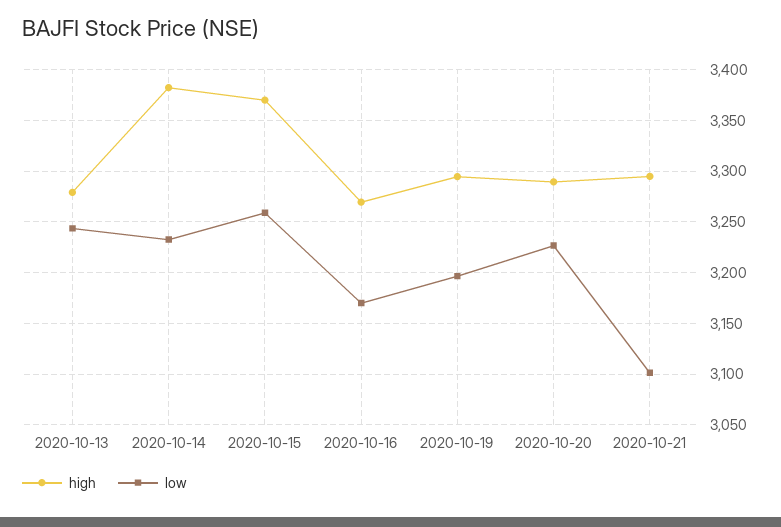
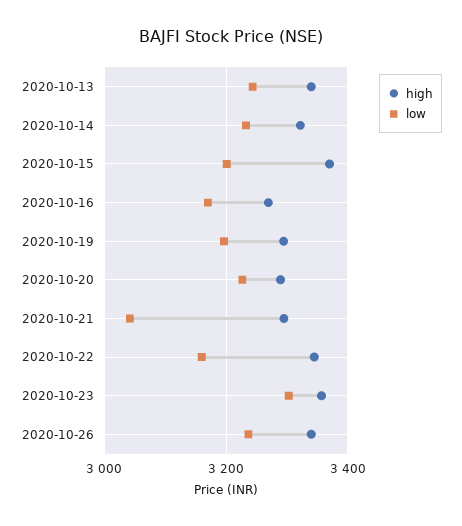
high, 2020-10-13: 3280 -> 3340
high, 2020-10-14: 3380 -> 3320
low, 2020-10-15: 3260 -> 3200
low, 2020-10-21: 3100 -> 3040
high, 2020-10-22: none -> 3340
low, 2020-10-22: none -> 3160
high, 2020-10-23: none -> 3360
low, 2020-10-23: none -> 3300
high, 2020-10-26: none -> 3340
low, 2020-10-26: none -> 3240

